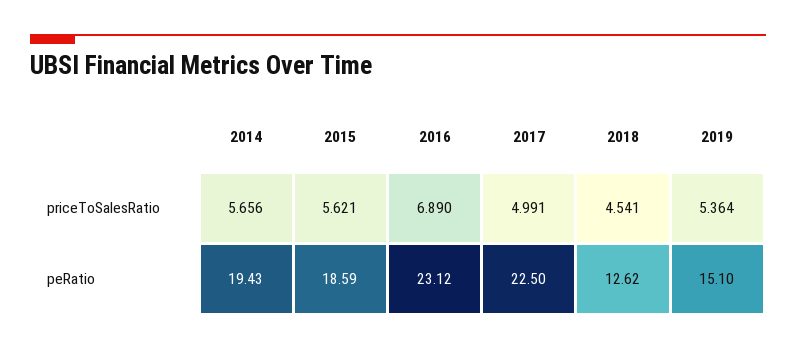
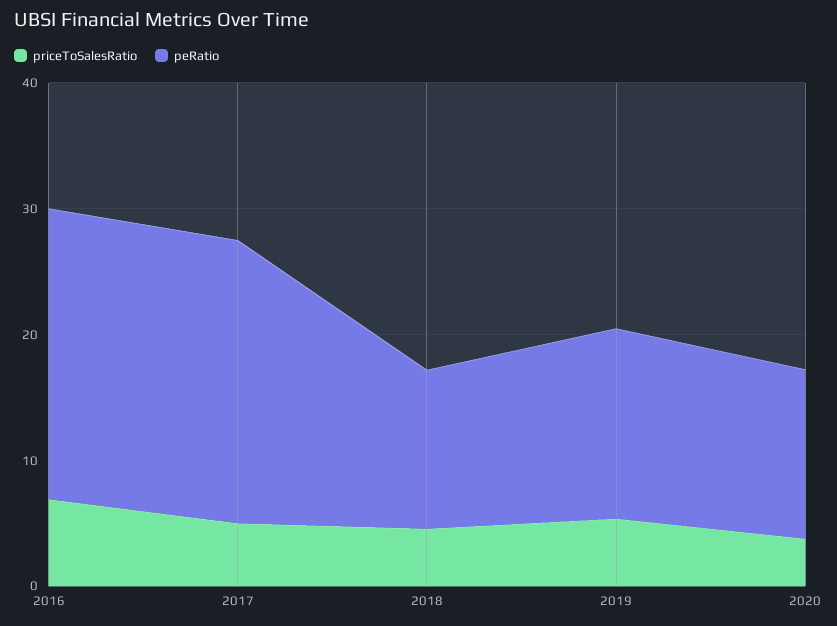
priceToSalesRatio, 2014: 5.656 -> none
priceToSalesRatio, 2015: 5.621 -> none
peRatio, 2014: 19.43 -> none
peRatio, 2015: 18.59 -> none
priceToSalesRatio, 2020: none -> 4
peRatio, 2020: none -> 14

